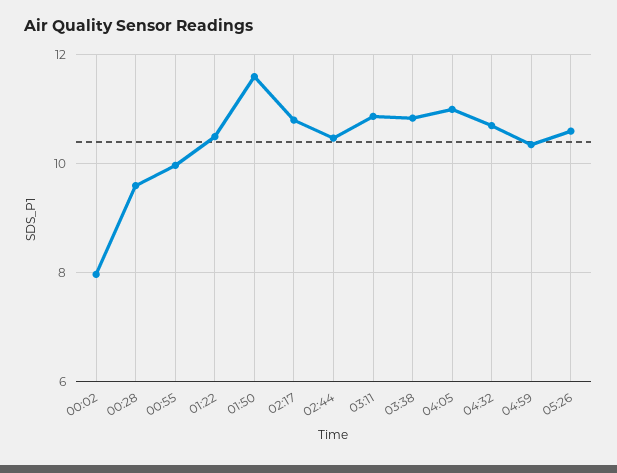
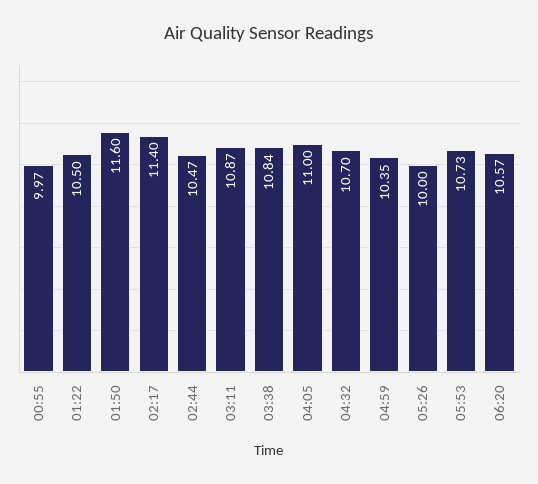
00:02: 8 -> none
00:28: 9.6 -> none
02:17: 10.8 -> 11.4
05:26: 10.6 -> 10
05:53: none -> 10.73
06:20: none -> 10.57

